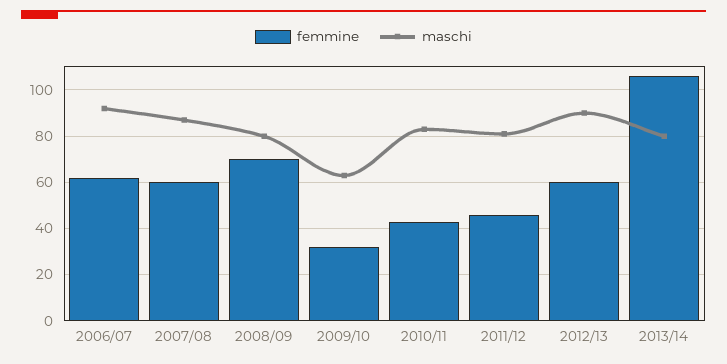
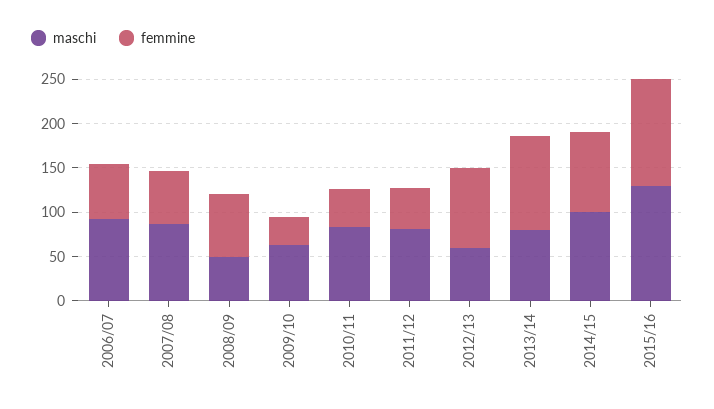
maschi, 2008/09: 80 -> 50
femmine, 2012/13: 60 -> 90
maschi, 2012/13: 90 -> 60
maschi, 2014/15: none -> 100
femmine, 2014/15: none -> 90
maschi, 2015/16: none -> 130
femmine, 2015/16: none -> 120

